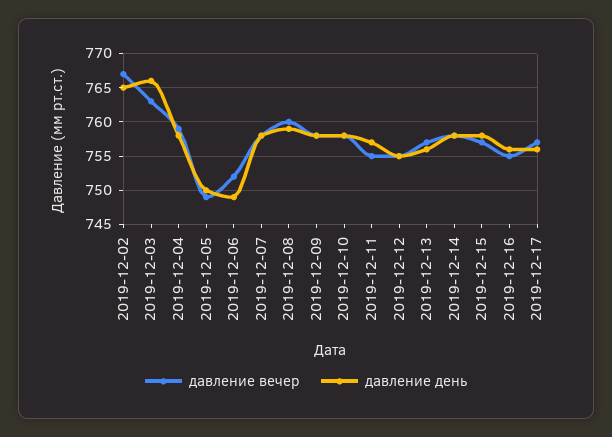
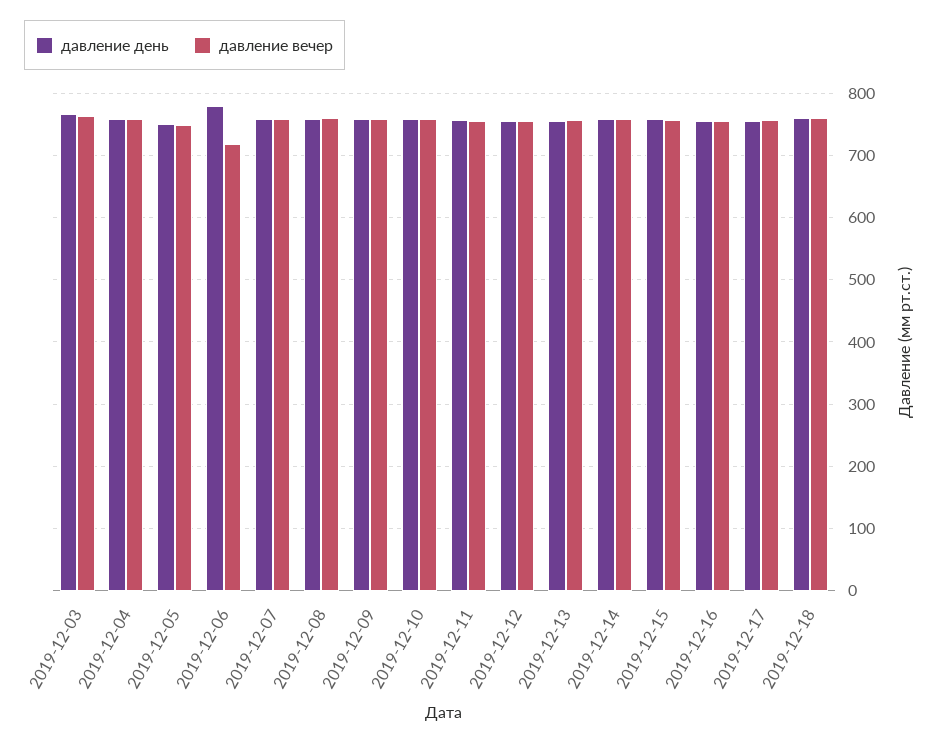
давление вечер, 2019-12-02: 767 -> none
давление день, 2019-12-02: 765 -> none
давление вечер, 2019-12-06: 752 -> 720
давление день, 2019-12-06: 749 -> 780
давление день, 2019-12-18: none -> 760
давление вечер, 2019-12-18: none -> 760

